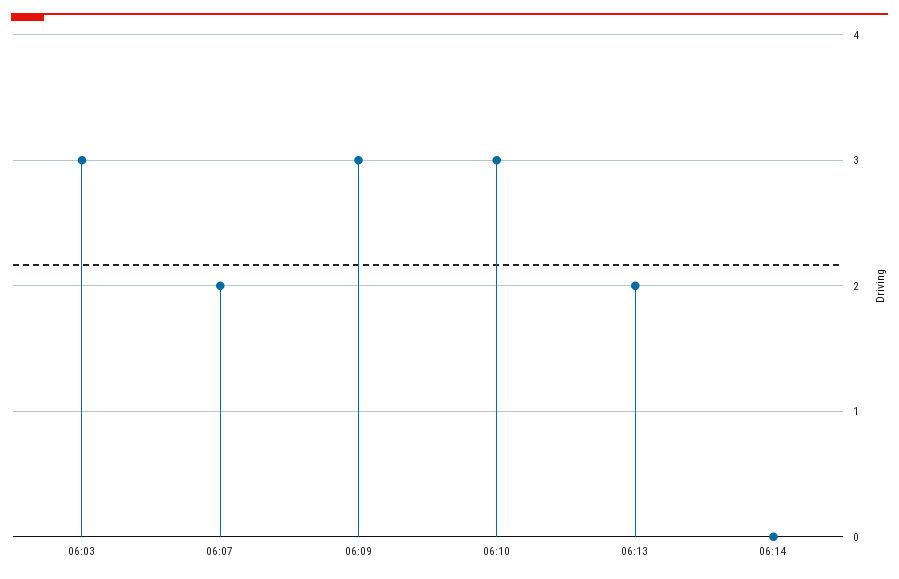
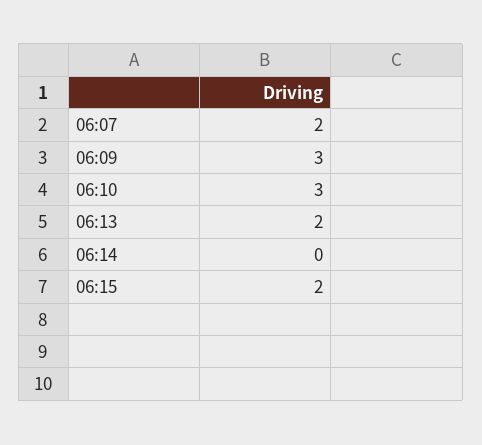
06:03: 3 -> none
06:15: none -> 2

